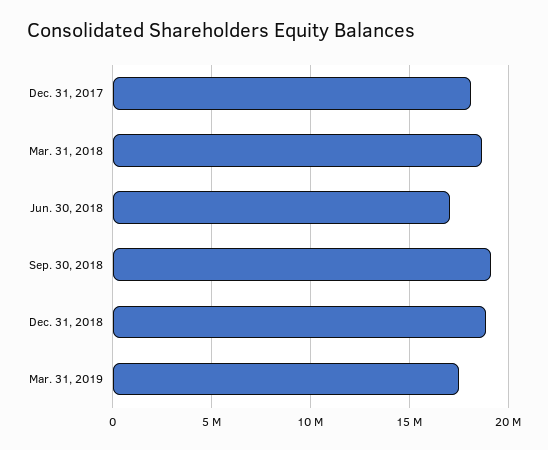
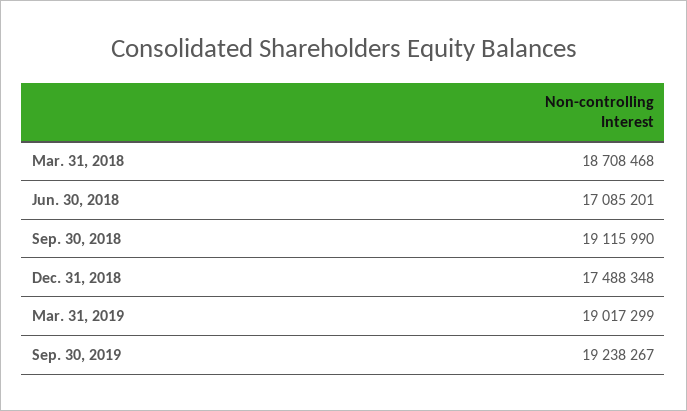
Dec. 31, 2017: 18000000 -> none
Dec. 31, 2018: 19000000 -> 17488348
Mar. 31, 2019: 17500000 -> 19017299
Sep. 30, 2019: none -> 19238267

